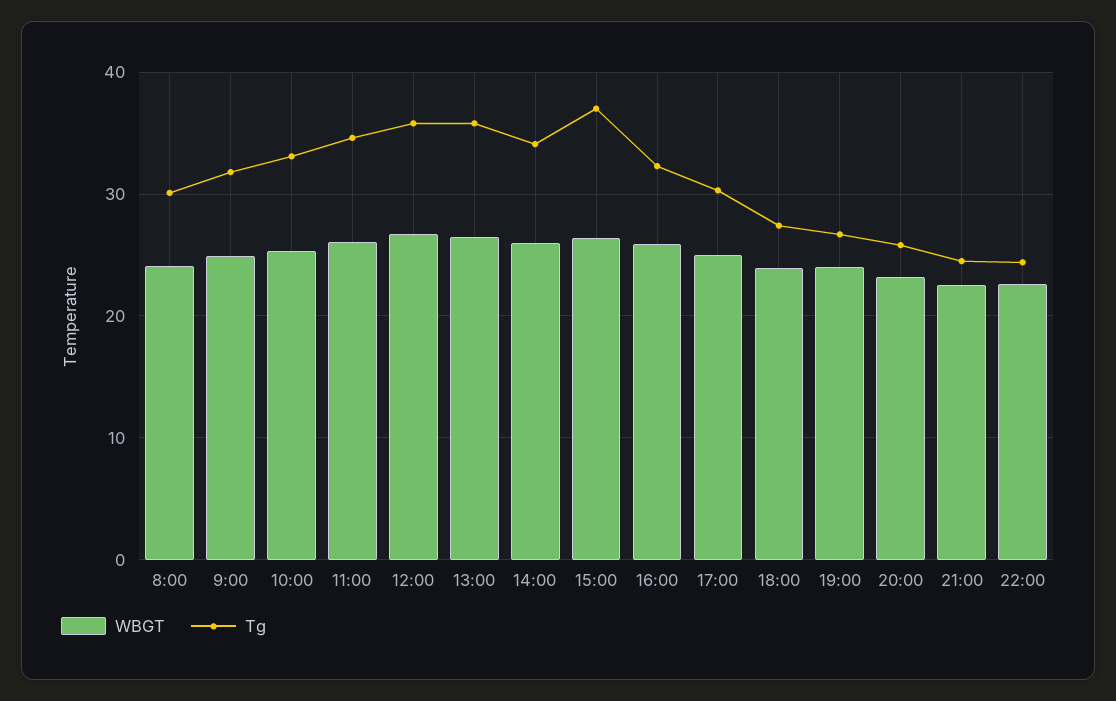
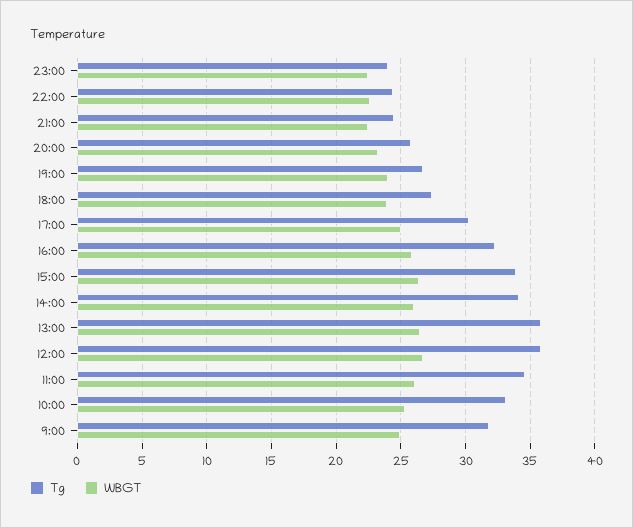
WBGT, 8:00: 24 -> none
Tg, 8:00: 30 -> none
Tg, 15:00: 37 -> 34
Tg, 23:00: none -> 24
WBGT, 23:00: none -> 22.5

